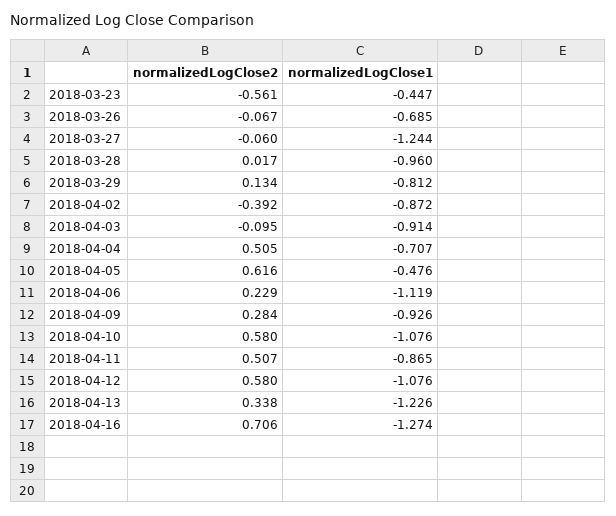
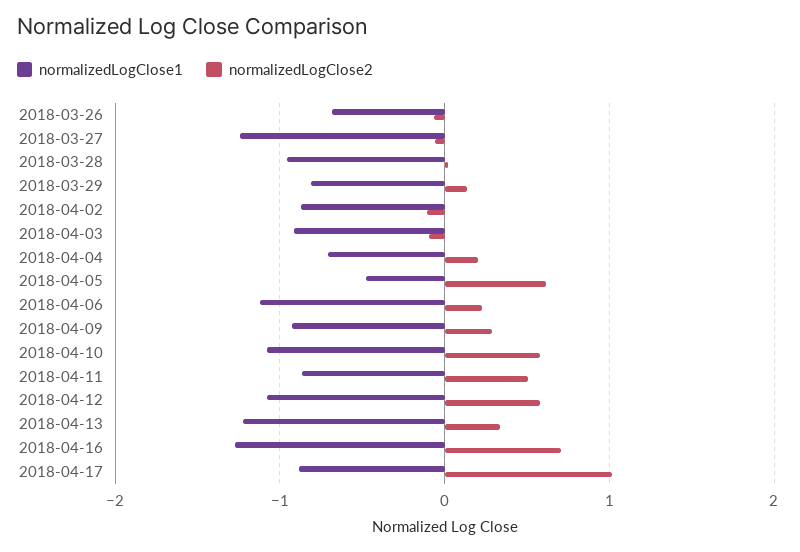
normalizedLogClose2, 2018-03-23: -0.561 -> none
normalizedLogClose1, 2018-03-23: -0.447 -> none
normalizedLogClose2, 2018-04-02: -0.392 -> -0.1
normalizedLogClose2, 2018-04-04: 0.505 -> 0.2
normalizedLogClose1, 2018-04-17: none -> -0.9
normalizedLogClose2, 2018-04-17: none -> 1

